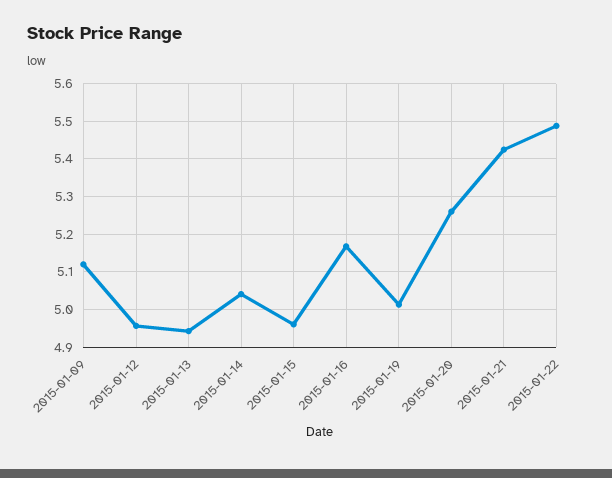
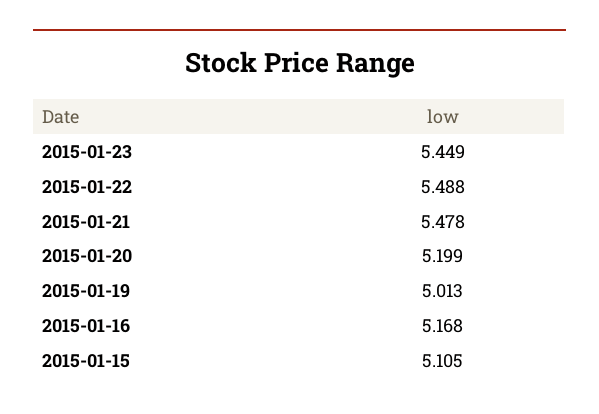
2015-01-09: 5.12 -> none
2015-01-12: 4.96 -> none
2015-01-13: 4.94 -> none
2015-01-14: 5.04 -> none
2015-01-15: 4.96 -> 5.105
2015-01-20: 5.26 -> 5.199
2015-01-21: 5.42 -> 5.478
2015-01-23: none -> 5.449

